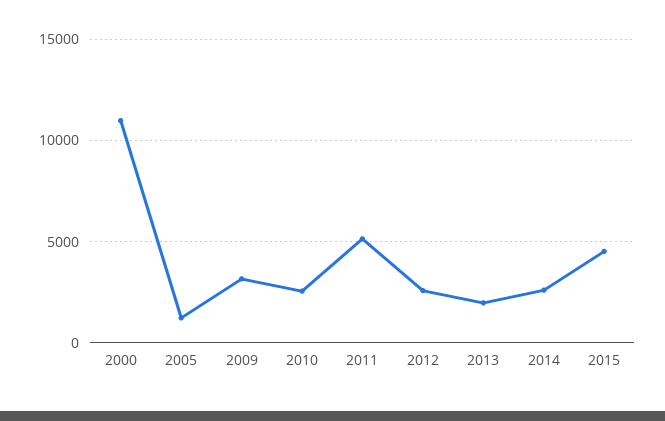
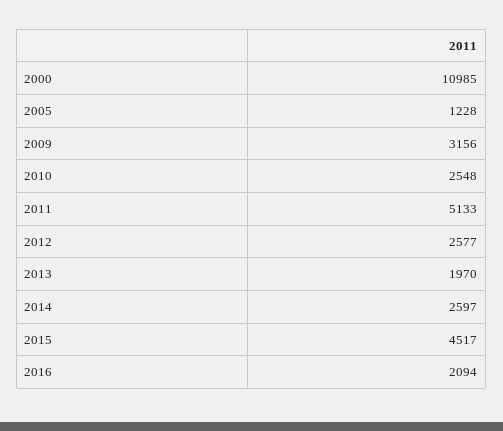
2016: none -> 2094

